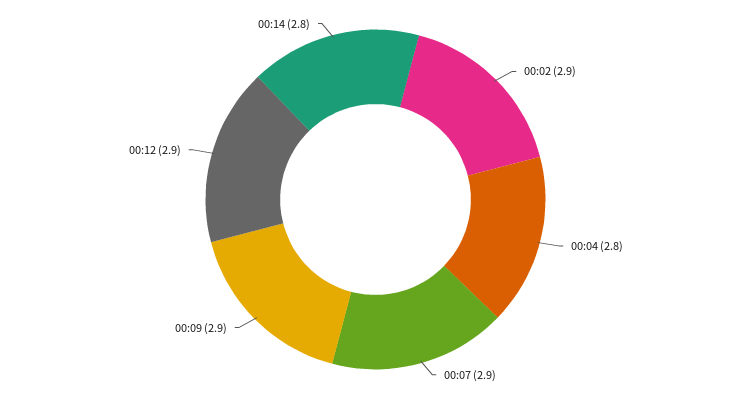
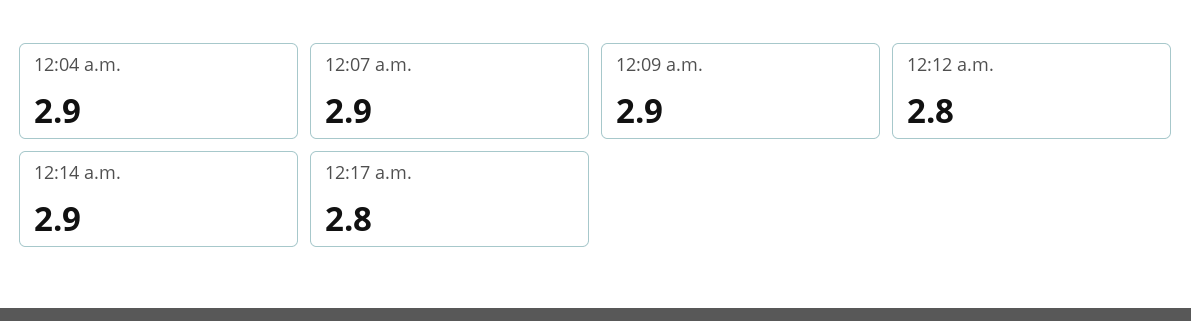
00:02: 2.9 -> none
00:04: 2.8 -> 2.9
00:12: 2.9 -> 2.8
00:14: 2.8 -> 2.9
12:17 a.m.: none -> 2.8

